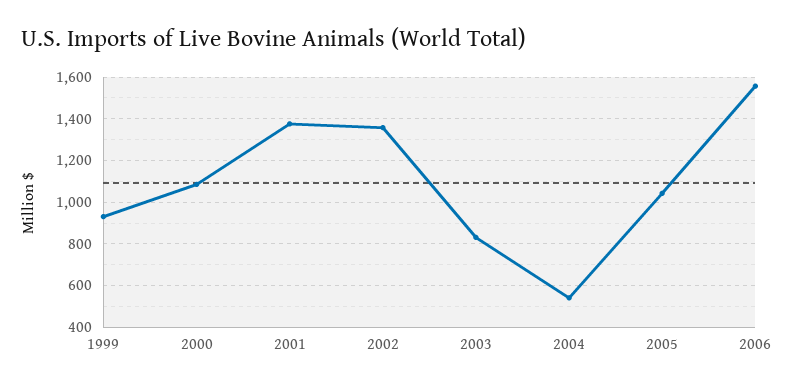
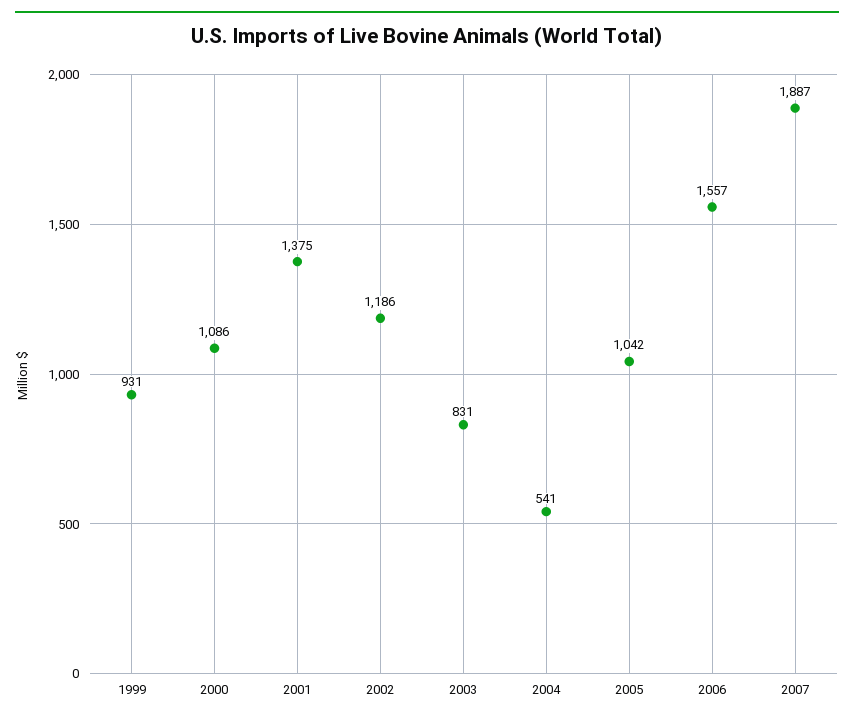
2002: 1350 -> 1186
2007: none -> 1887

